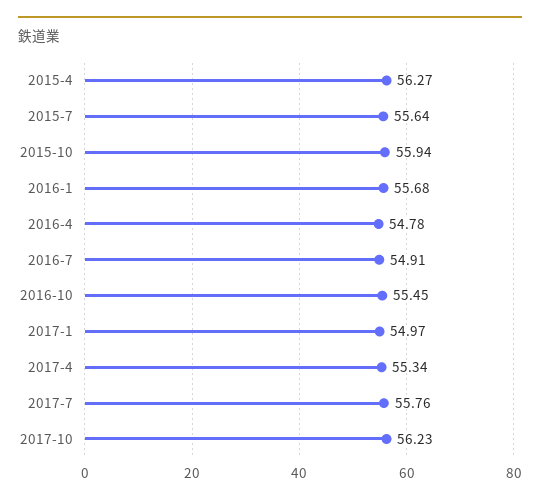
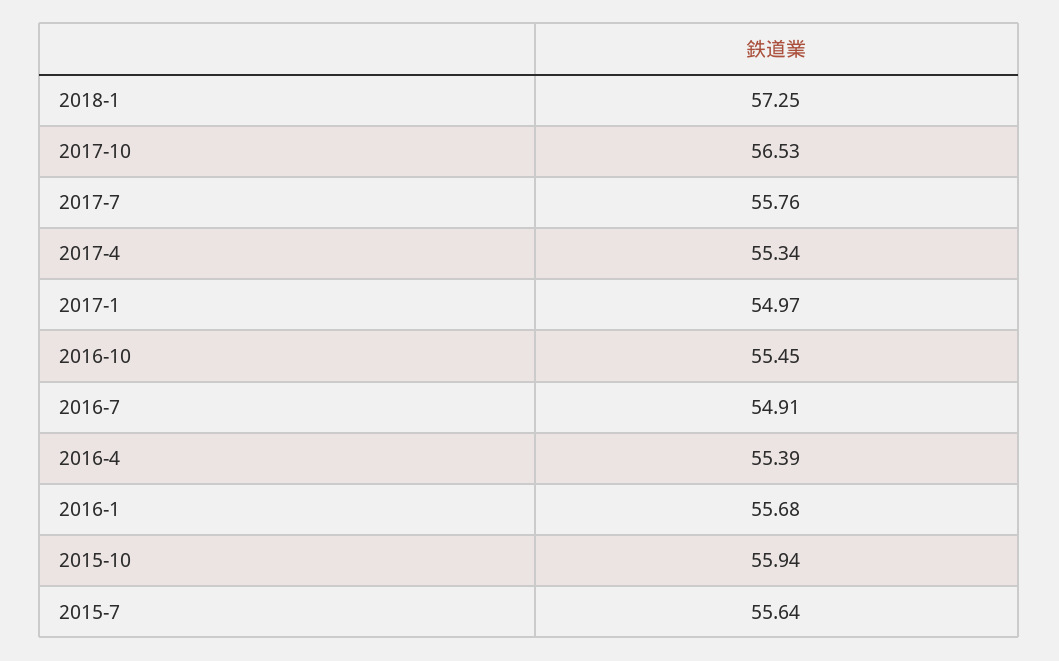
2015-4: 56.27 -> none
2016-4: 54.78 -> 55.39
2017-10: 56.23 -> 56.53
2018-1: none -> 57.25

